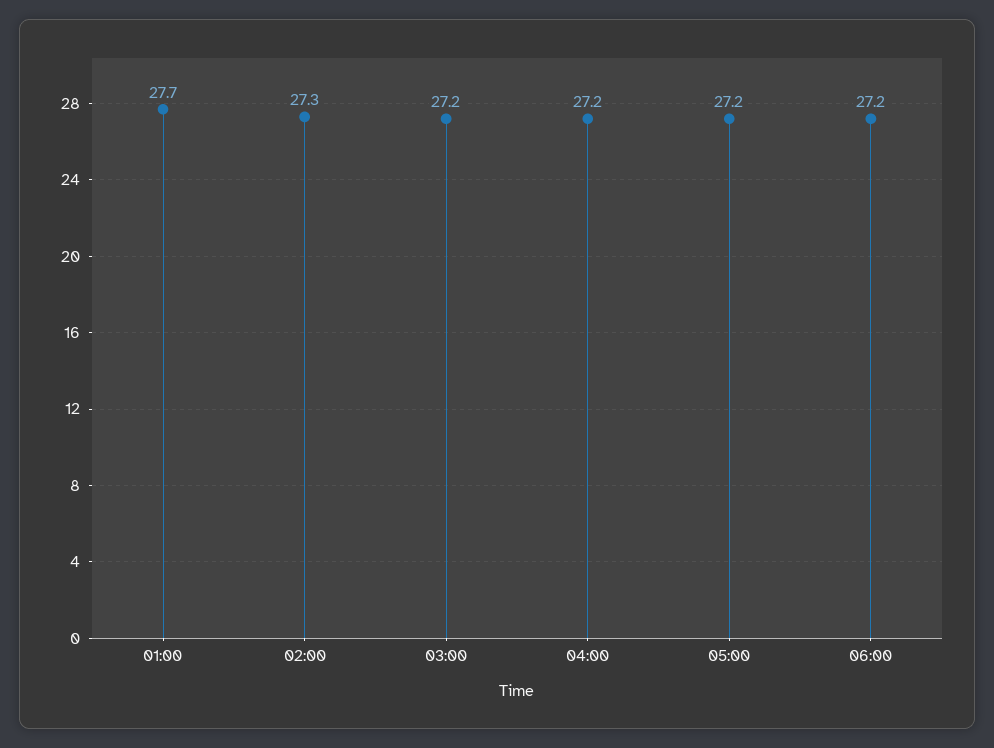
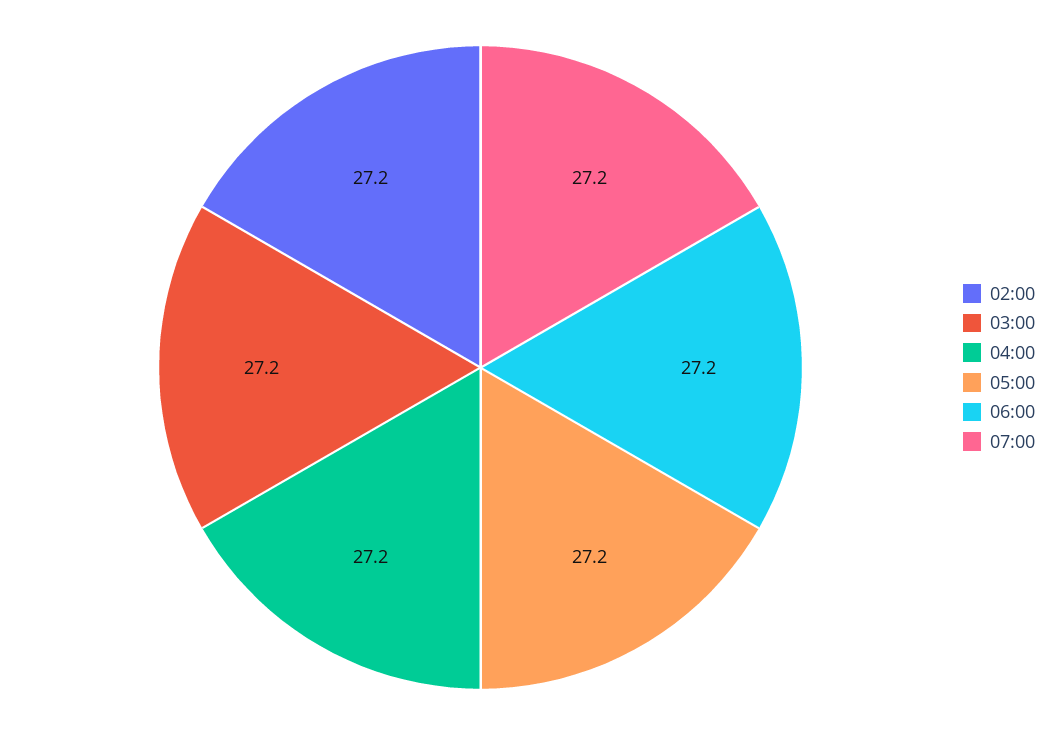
01:00: 27.7 -> none
02:00: 27.3 -> 27.2
07:00: none -> 27.2

